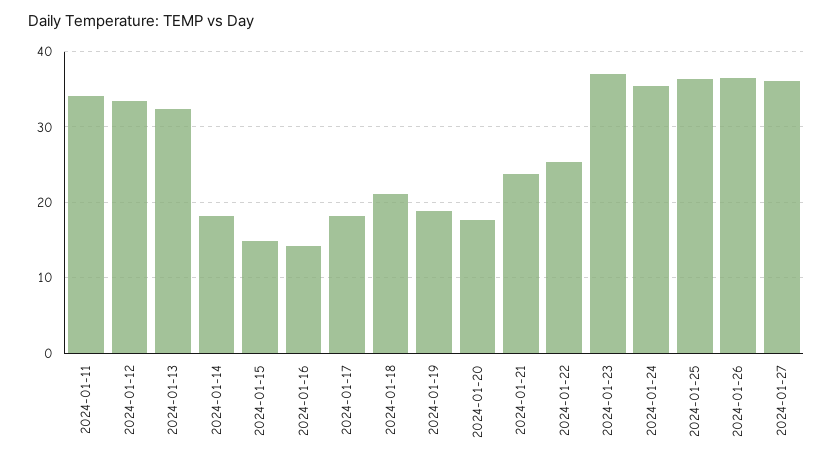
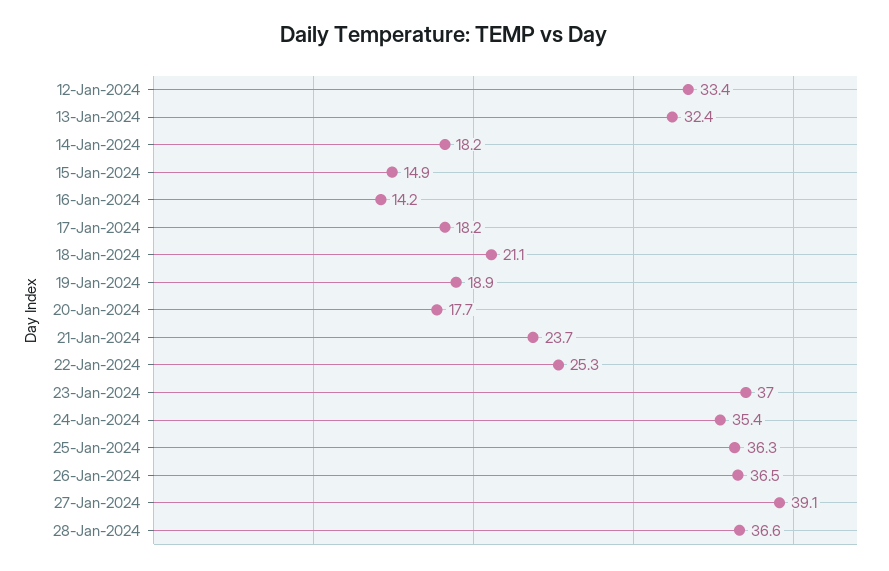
2024-01-11: 34 -> none
2024-01-27: 36 -> 39.1
28-Jan-2024: none -> 36.6

